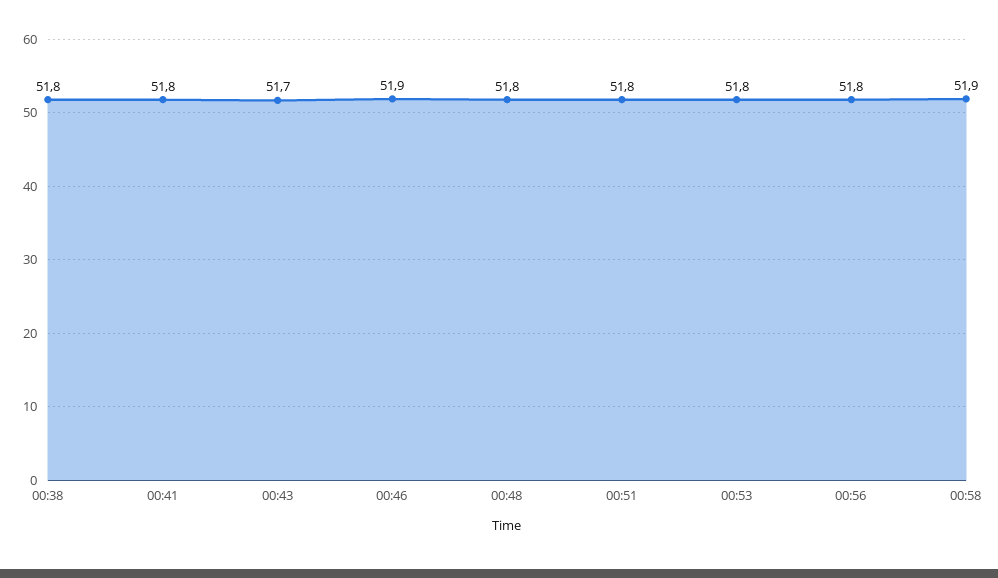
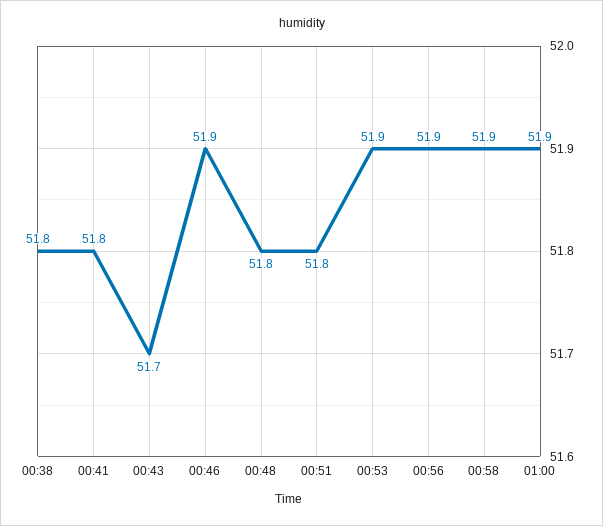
00:53: 51.8 -> 51.9
00:56: 51.8 -> 51.9
01:00: none -> 51.9

